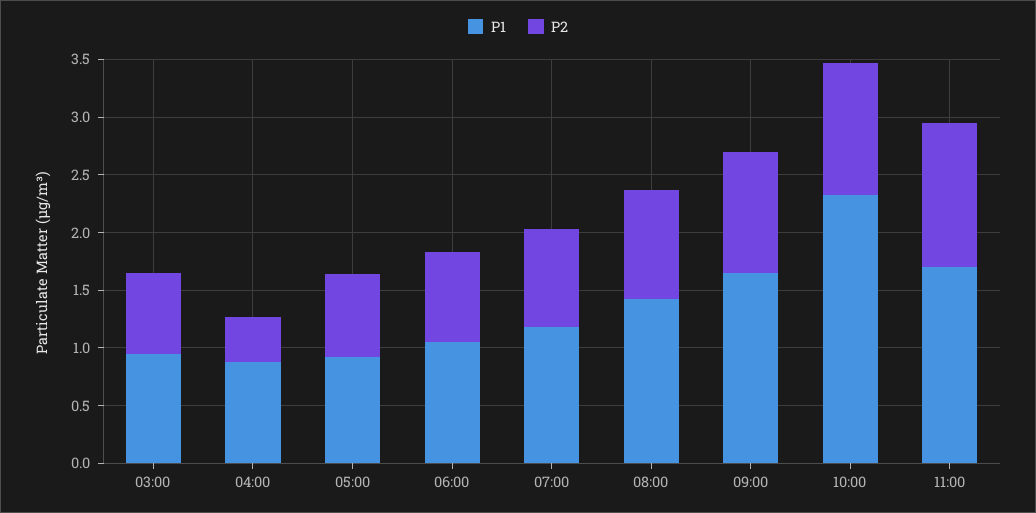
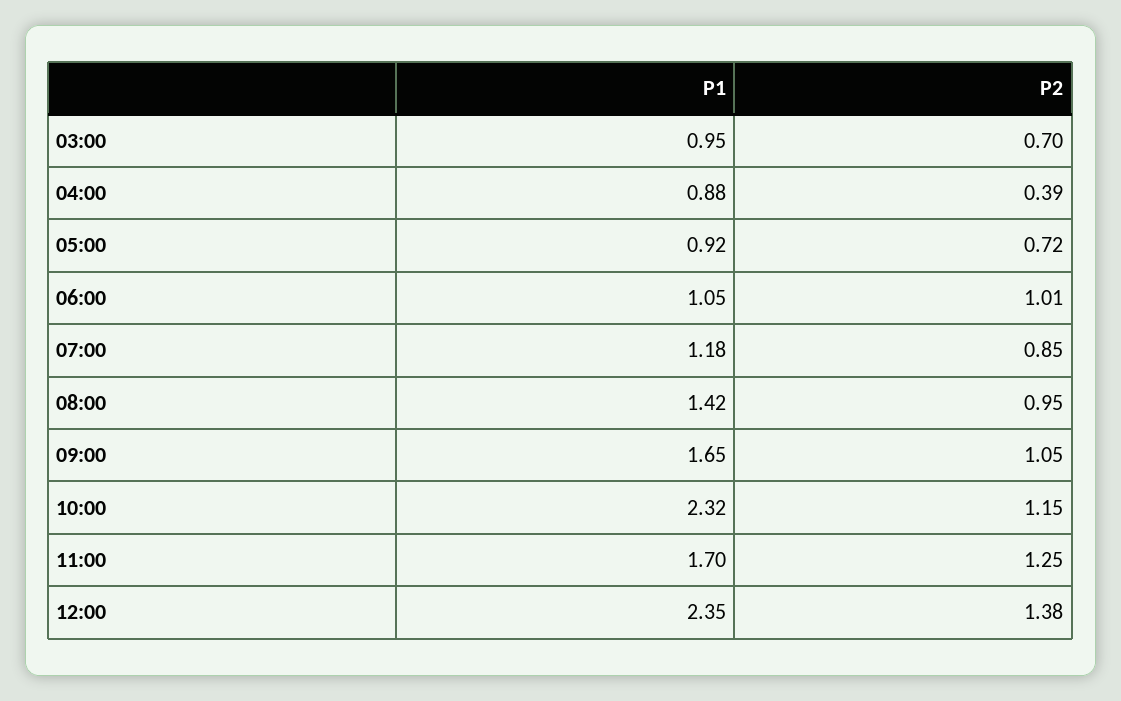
P2, 06:00: 0.8 -> 1.01
P1, 12:00: none -> 2.35
P2, 12:00: none -> 1.38

